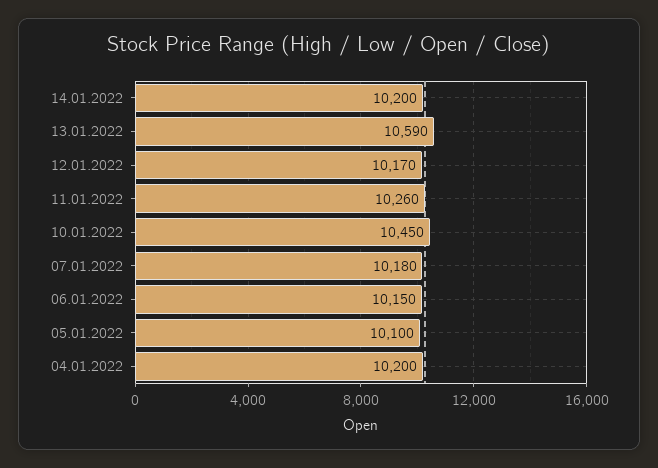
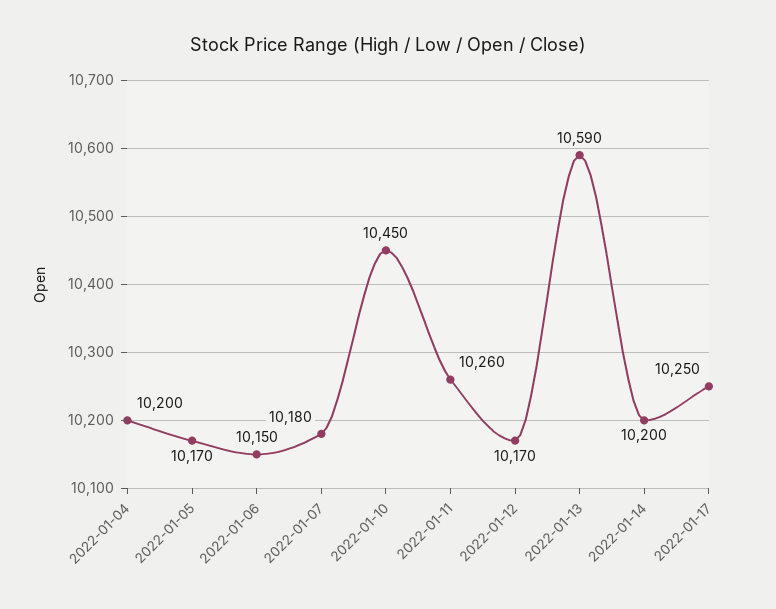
05.01.2022: 10100 -> 10170
2022-01-17: none -> 10250

